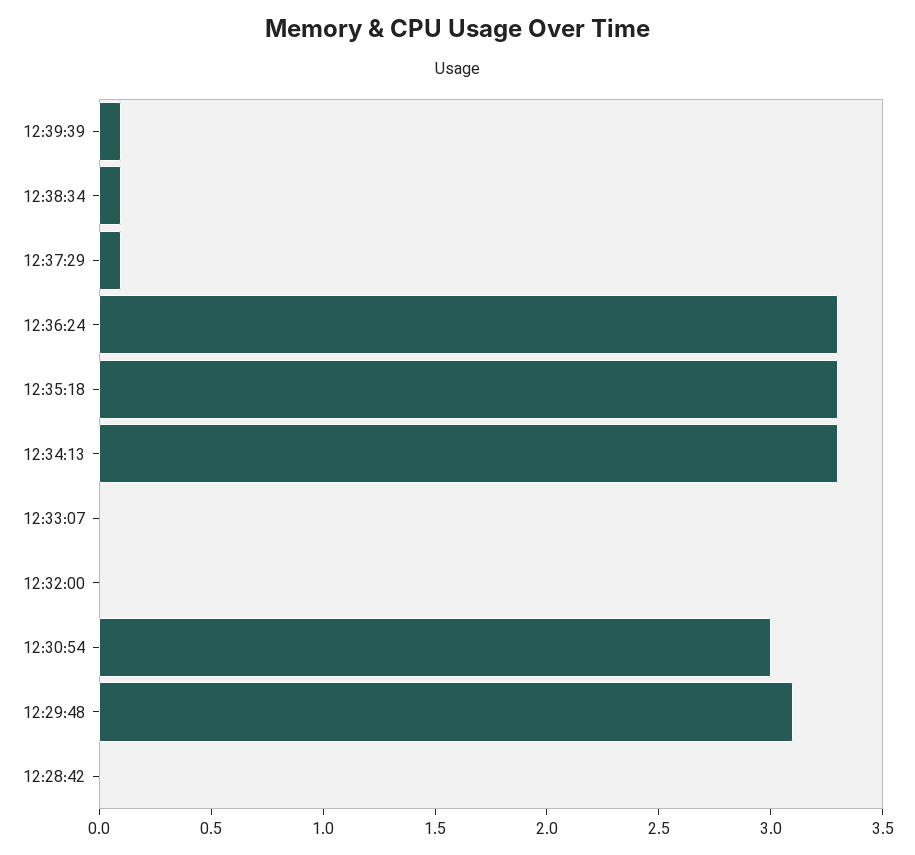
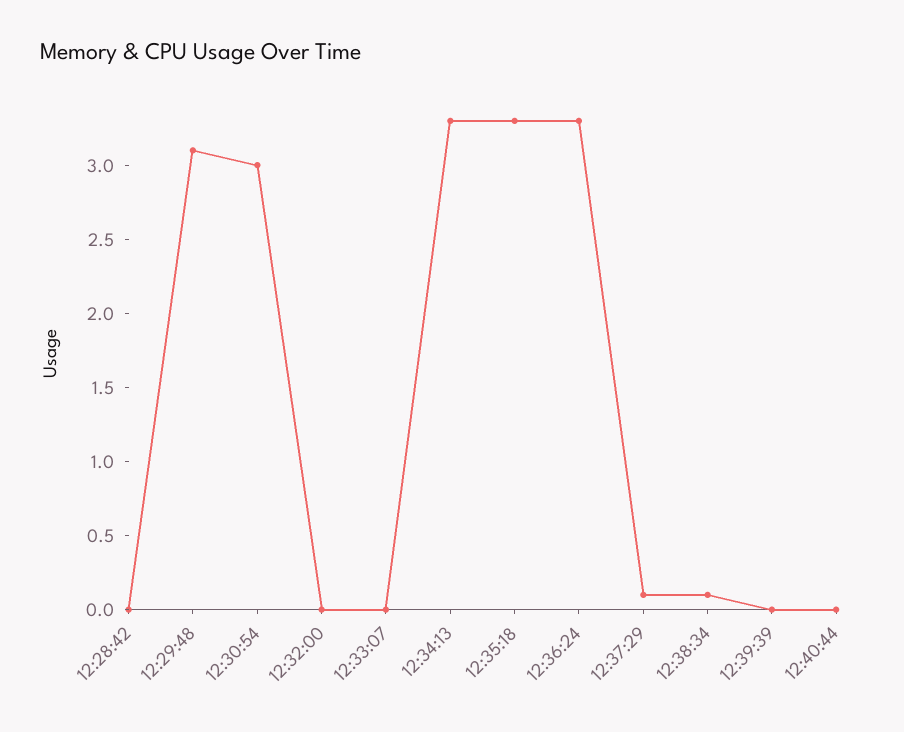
12:39:39: 0.1 -> 0
12:40:44: none -> 0

